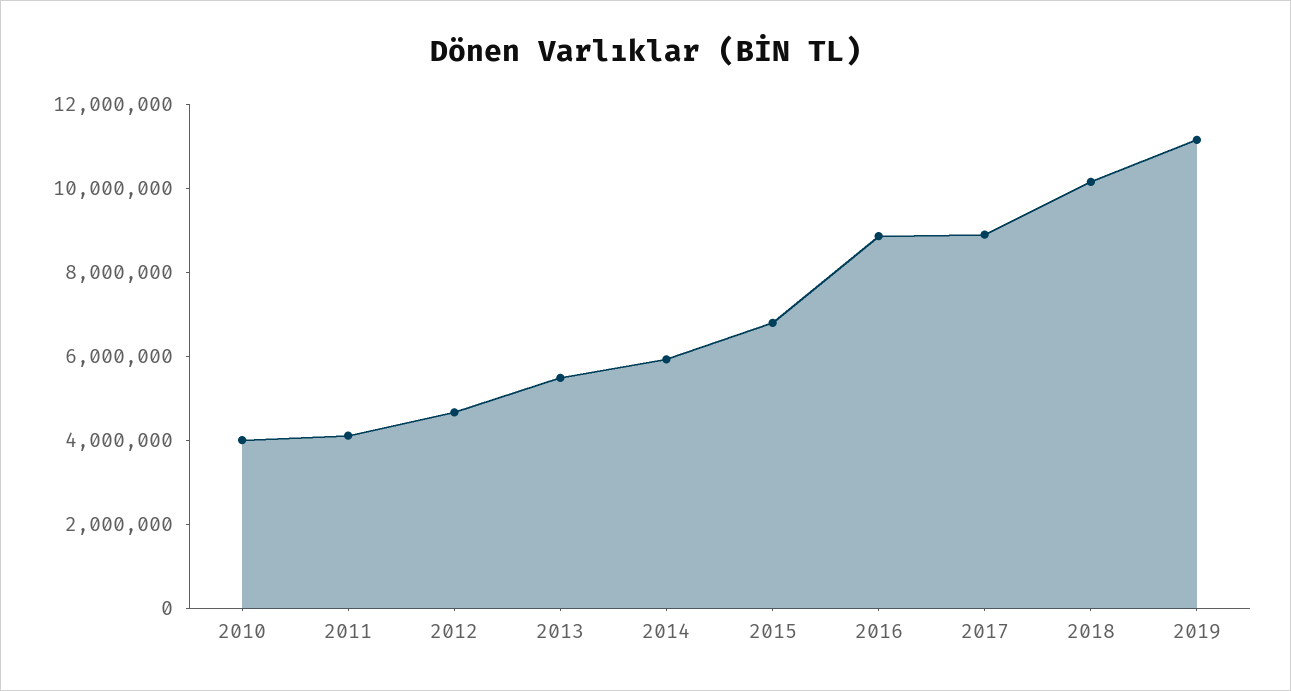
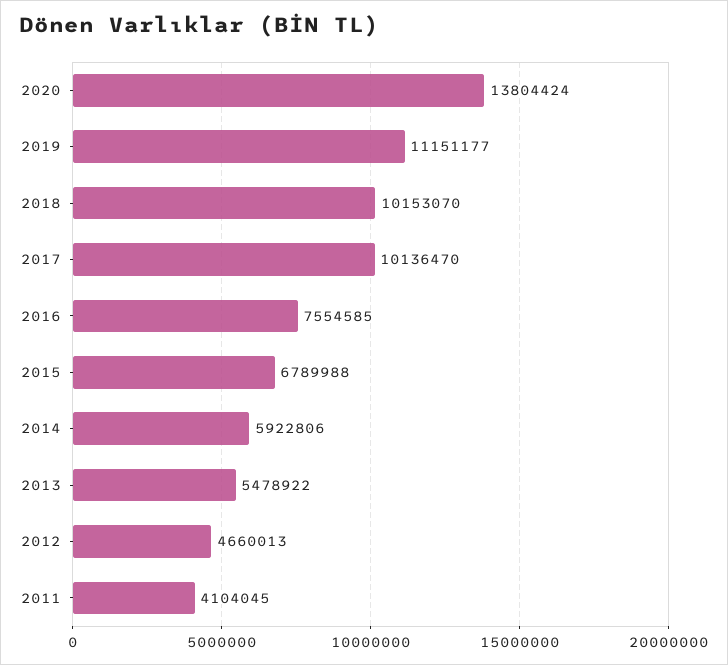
2010: 4000000 -> none
2016: 9000000 -> 7554585
2017: 9000000 -> 10136470
2020: none -> 13804424

